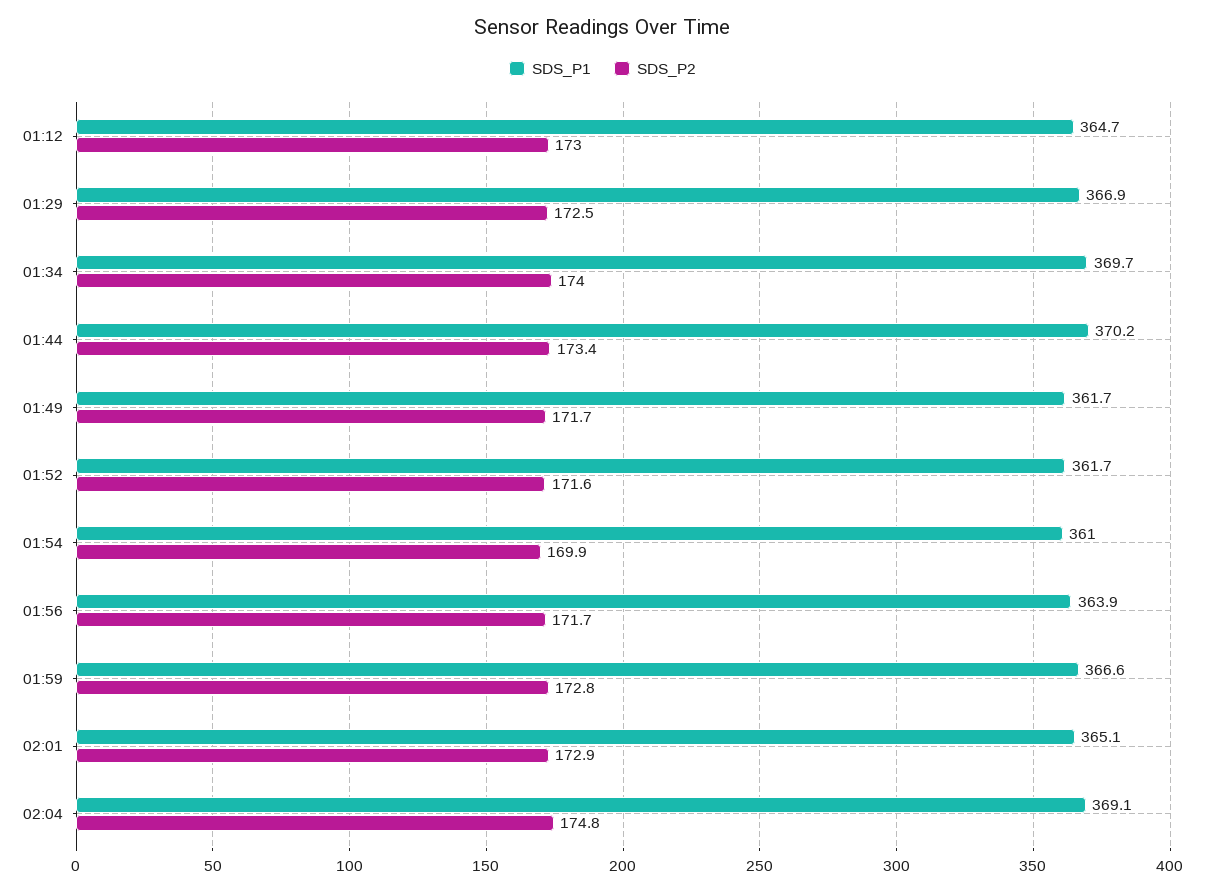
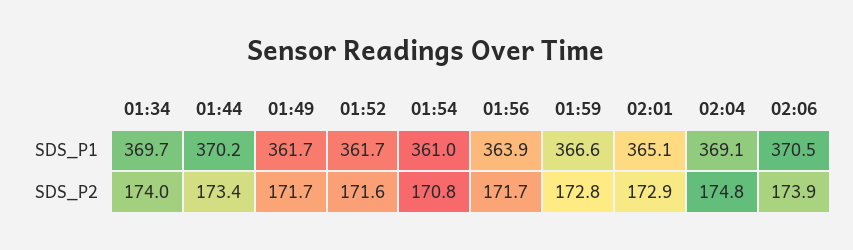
SDS_P1, 01:12: 364.7 -> none
SDS_P2, 01:12: 173 -> none
SDS_P1, 01:29: 366.9 -> none
SDS_P2, 01:29: 172.5 -> none
SDS_P2, 01:54: 169.9 -> 170.8
SDS_P1, 02:06: none -> 370.5
SDS_P2, 02:06: none -> 173.9

